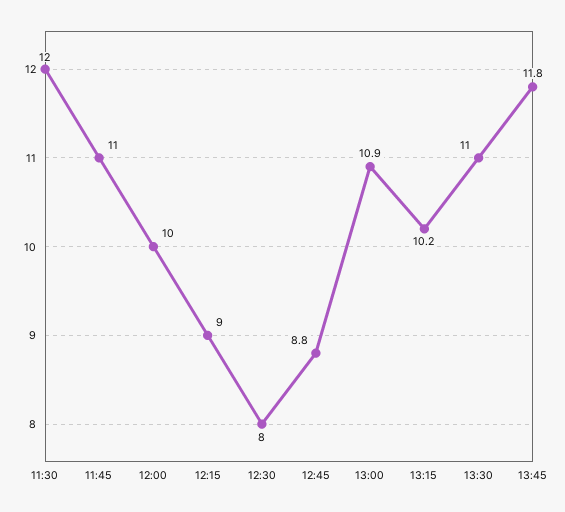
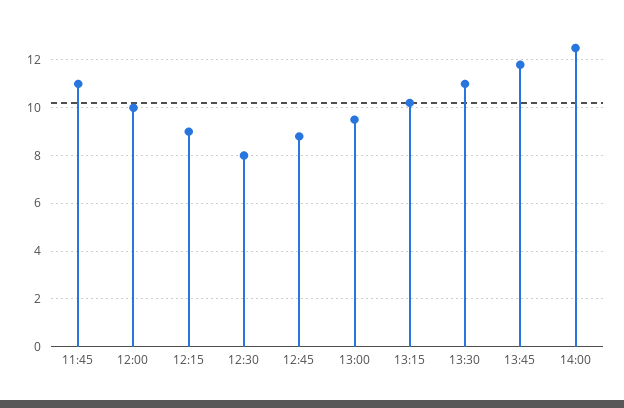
11:30: 12 -> none
13:00: 10.9 -> 9.5
14:00: none -> 12.5

